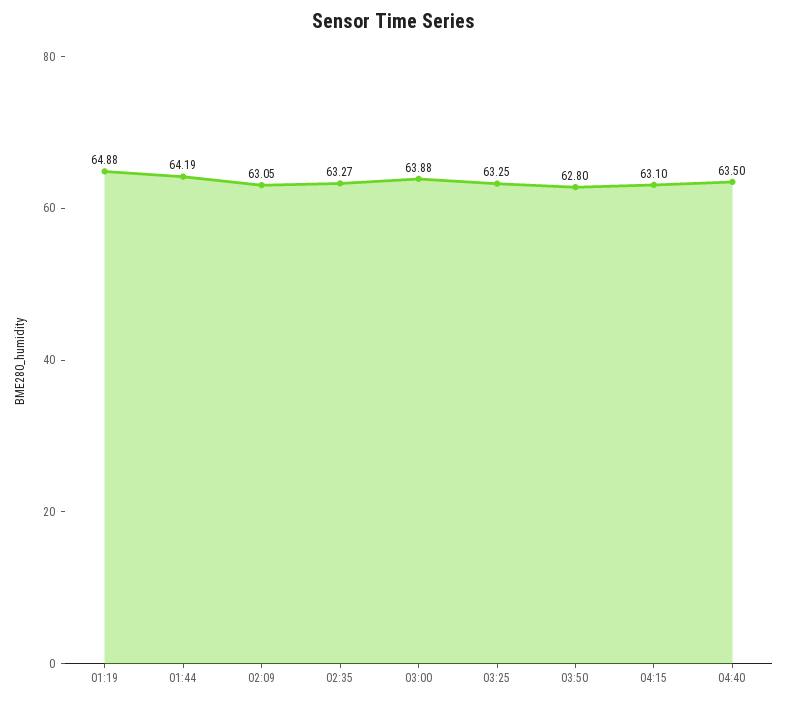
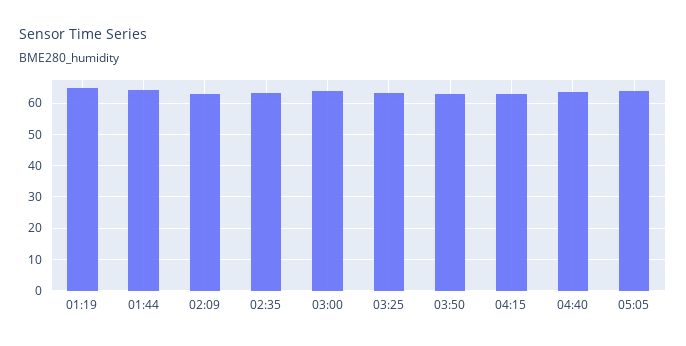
05:05: none -> 64

